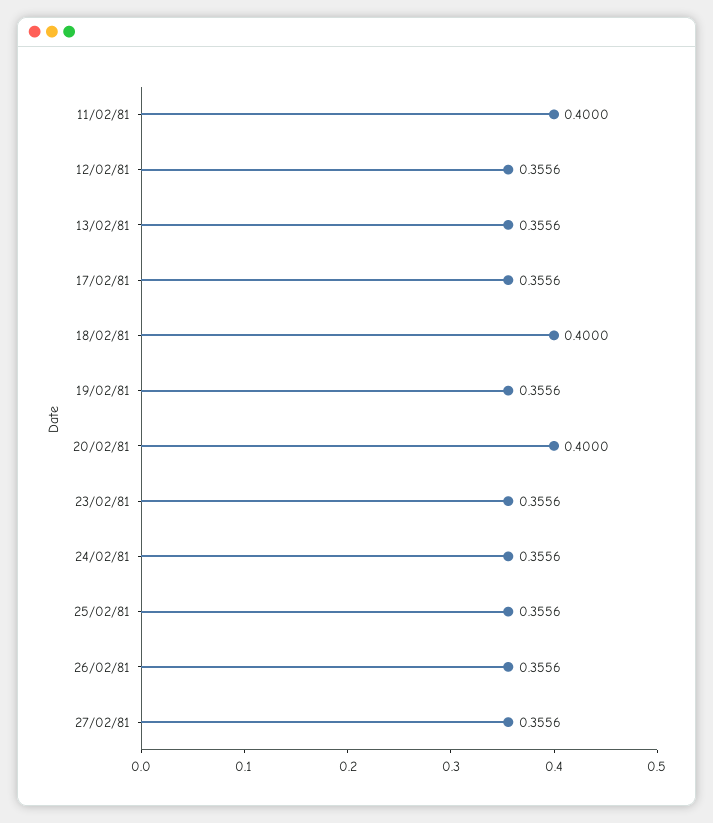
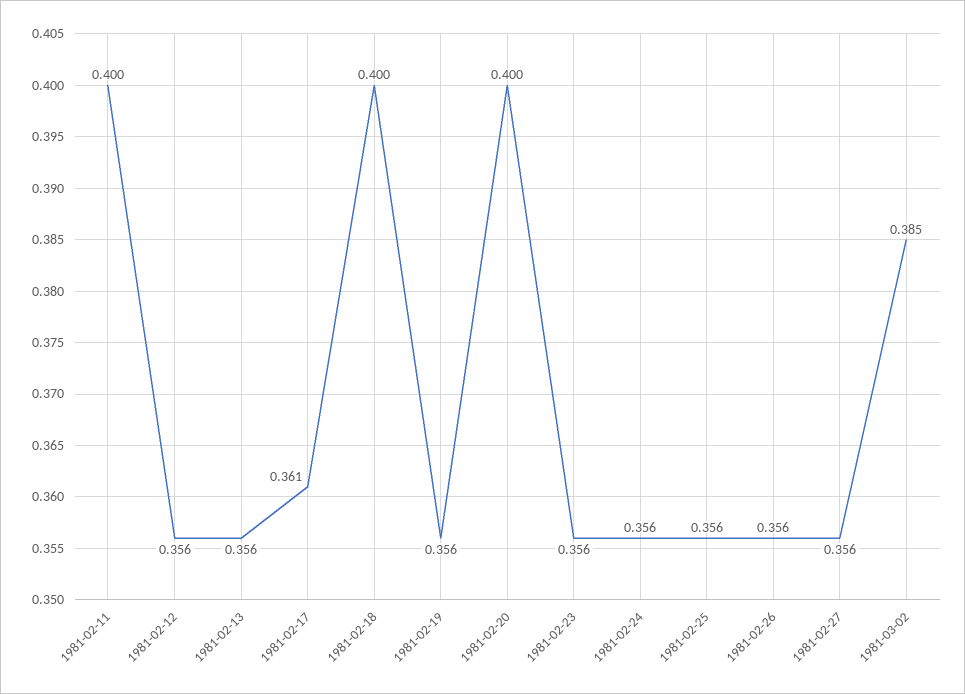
17/02/81: 0.3556 -> 0.361
1981-03-02: none -> 0.385

